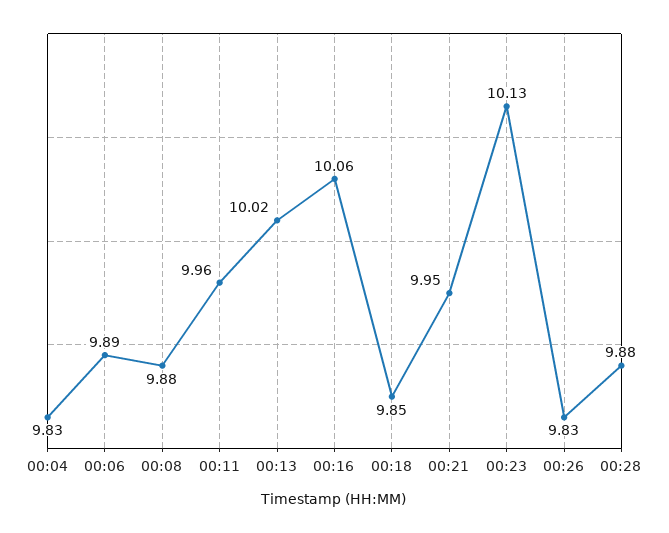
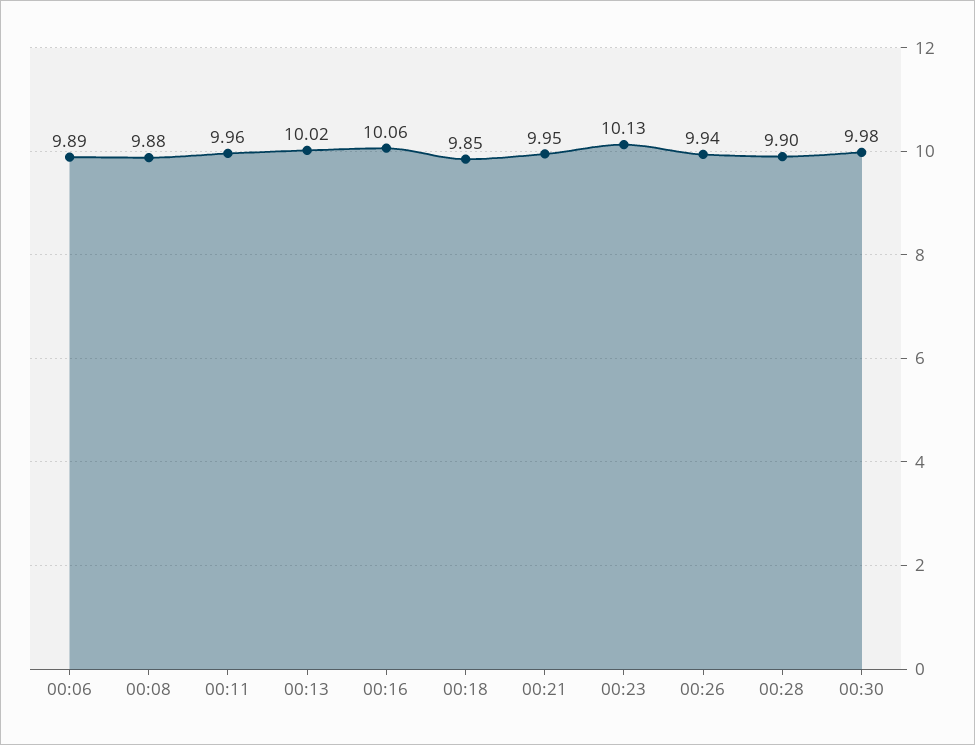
00:04: 9.83 -> none
00:26: 9.83 -> 9.94
00:28: 9.88 -> 9.9
00:30: none -> 9.98

